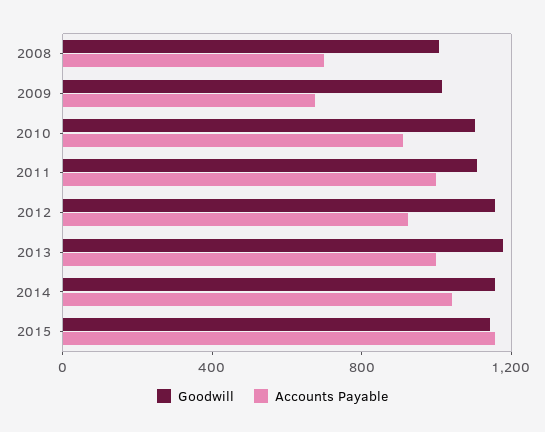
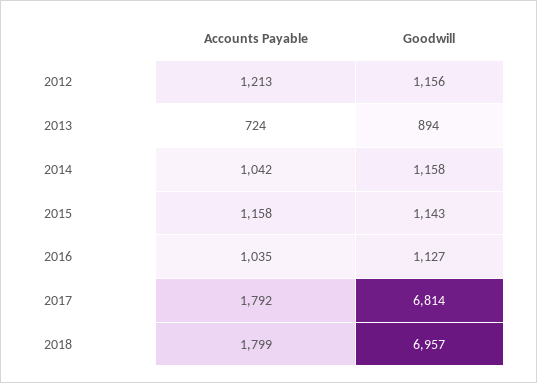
Goodwill, 2008: 1000 -> none
Accounts Payable, 2008: 700 -> none
Goodwill, 2009: 1000 -> none
Accounts Payable, 2009: 700 -> none
Goodwill, 2010: 1100 -> none
Accounts Payable, 2010: 900 -> none
Goodwill, 2011: 1100 -> none
Accounts Payable, 2011: 1000 -> none
Accounts Payable, 2012: 900 -> 1213
Goodwill, 2013: 1200 -> 894
Accounts Payable, 2013: 1000 -> 724
Accounts Payable, 2016: none -> 1035
Goodwill, 2016: none -> 1127
Accounts Payable, 2017: none -> 1792
Goodwill, 2017: none -> 6814
Accounts Payable, 2018: none -> 1799
Goodwill, 2018: none -> 6957

